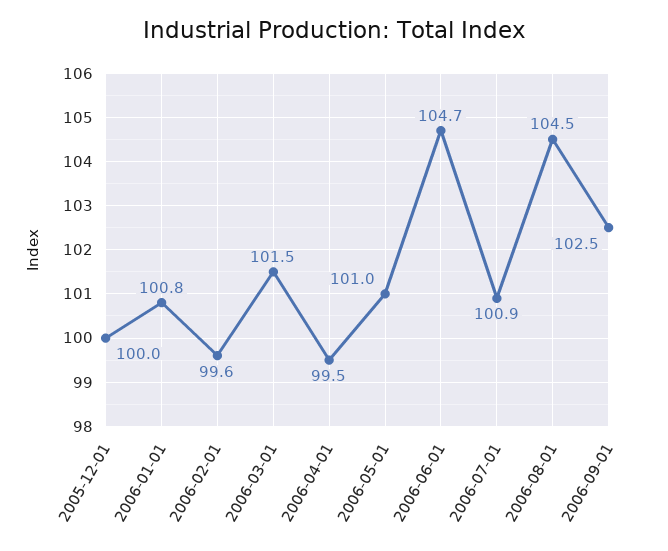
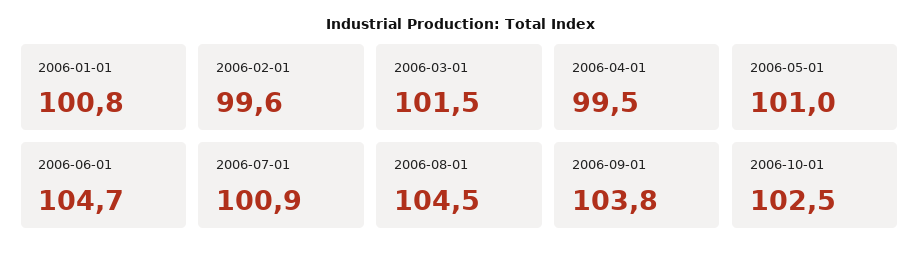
2005-12-01: 100 -> none
2006-09-01: 102.5 -> 103.8
2006-10-01: none -> 102.5

